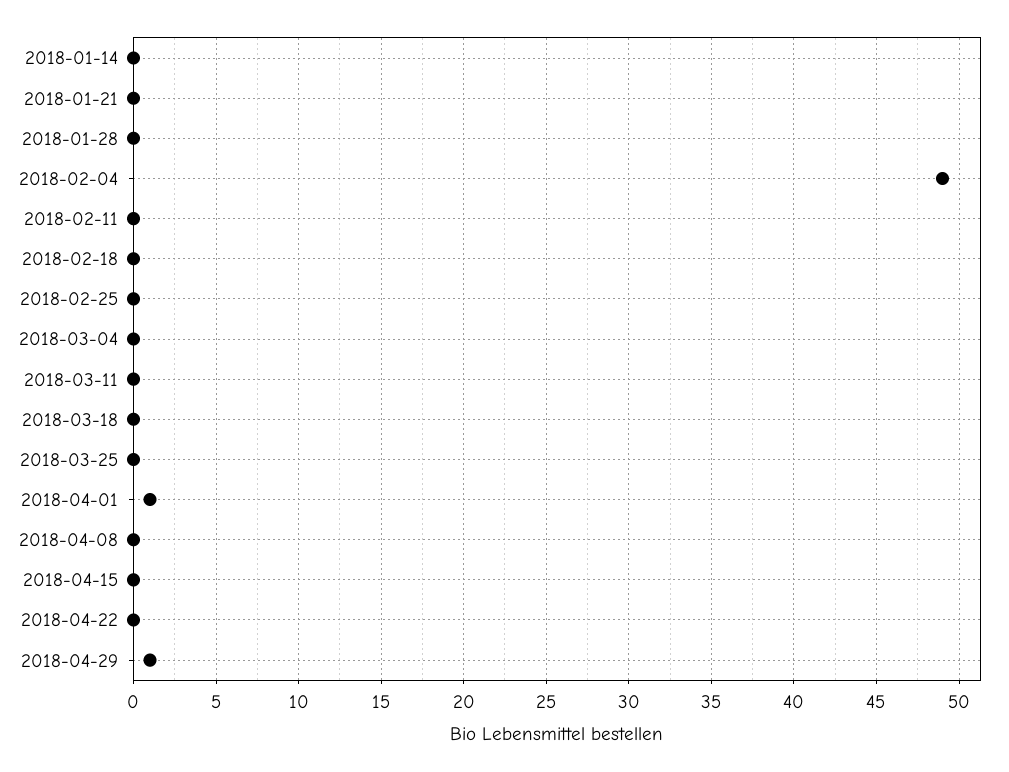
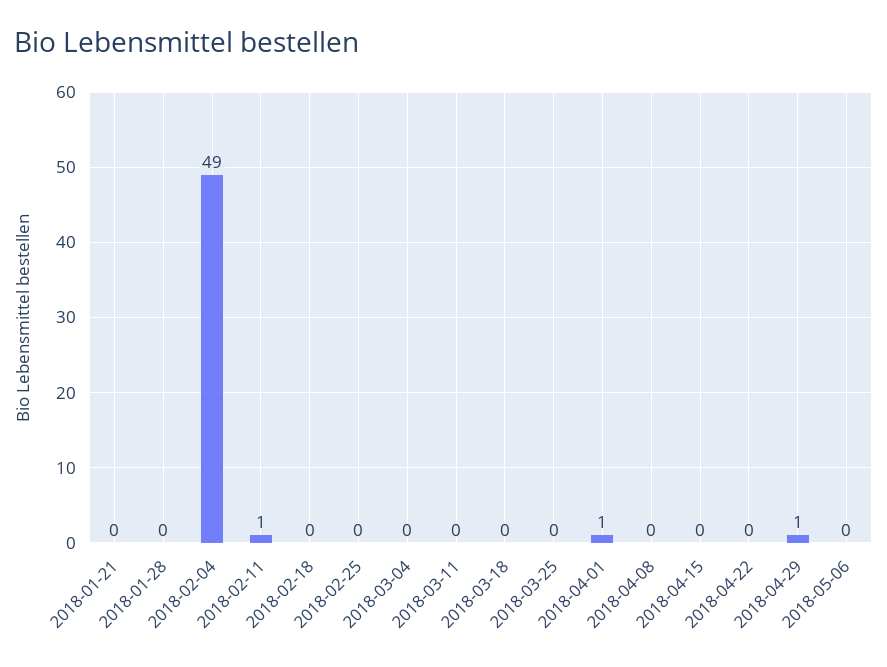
2018-01-14: 0 -> none
2018-02-11: 0 -> 1
2018-05-06: none -> 0

